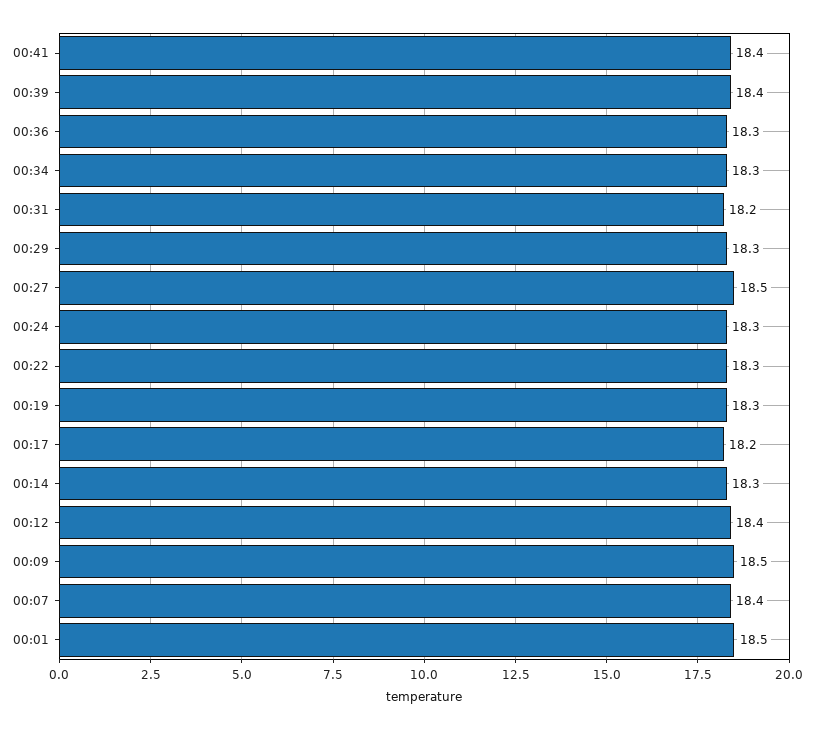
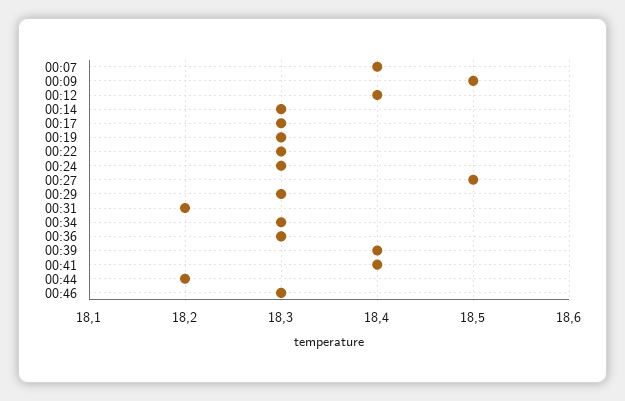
00:17: 18.2 -> 18.3
00:01: 18.5 -> none
00:44: none -> 18.2
00:46: none -> 18.3

